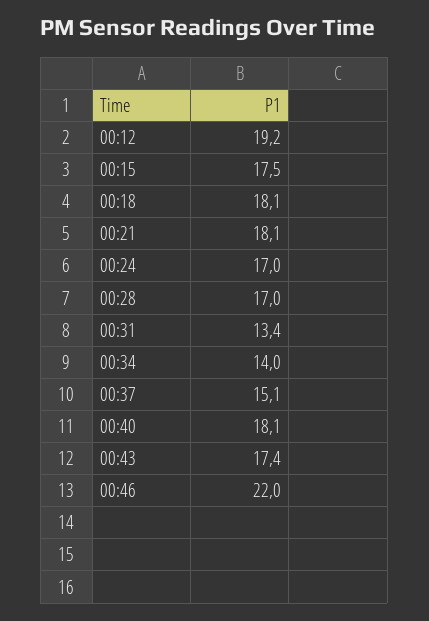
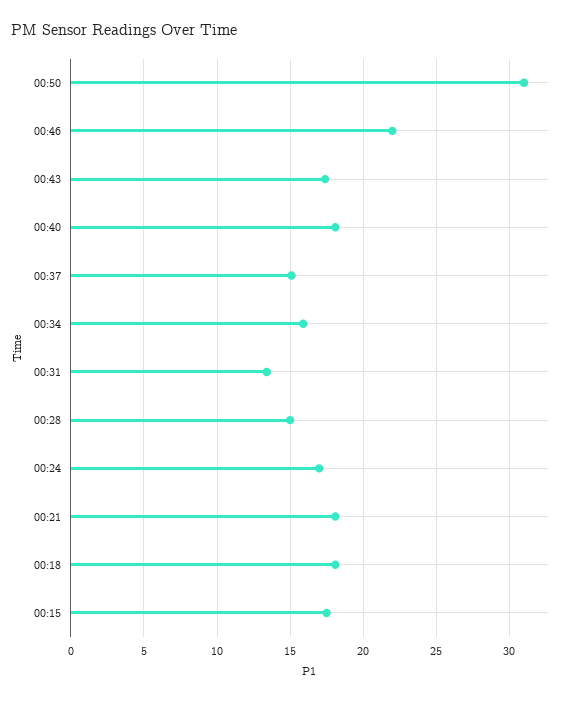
00:12: 19.2 -> none
00:28: 17 -> 15
00:34: 14 -> 16
00:50: none -> 31

